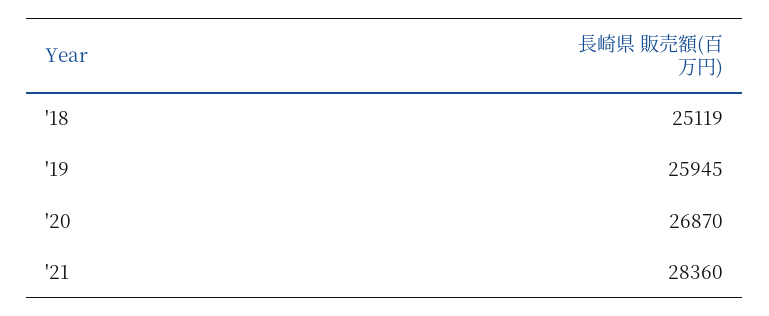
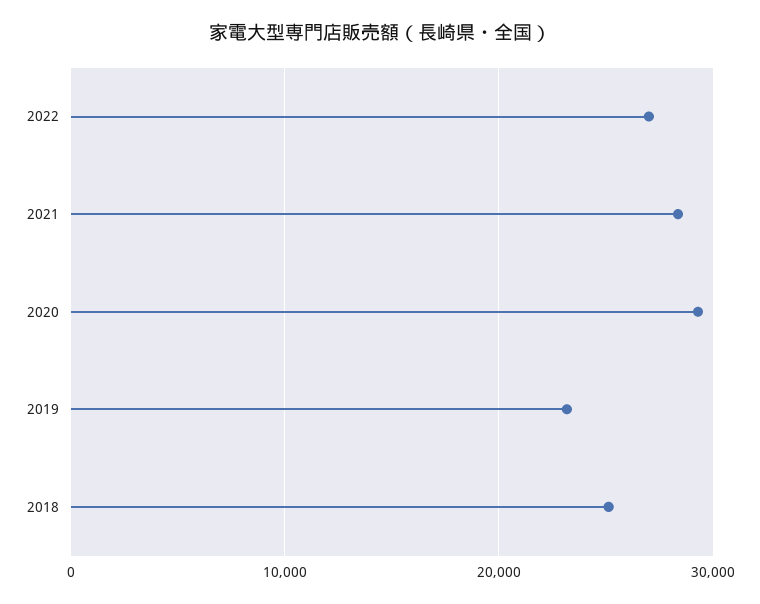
'19: 25945 -> 23000
'20: 26870 -> 29000
2022: none -> 27000

